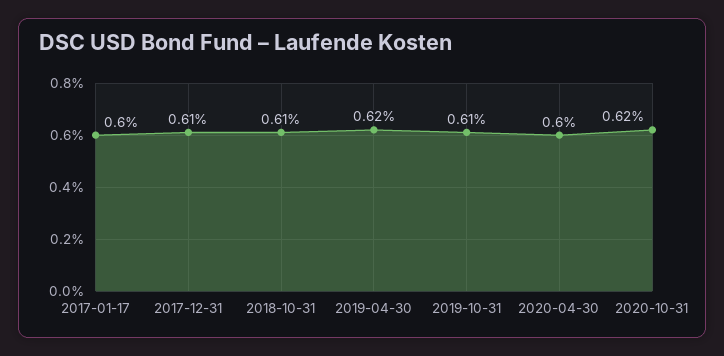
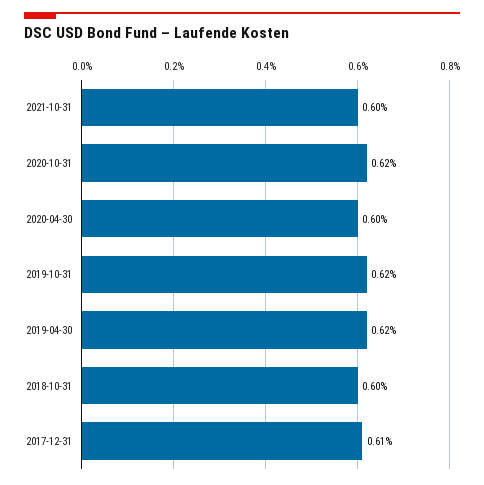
2017-01-17: 0.6 -> none
2018-10-31: 0.61 -> 0.6
2019-10-31: 0.61 -> 0.62
2021-10-31: none -> 0.6

